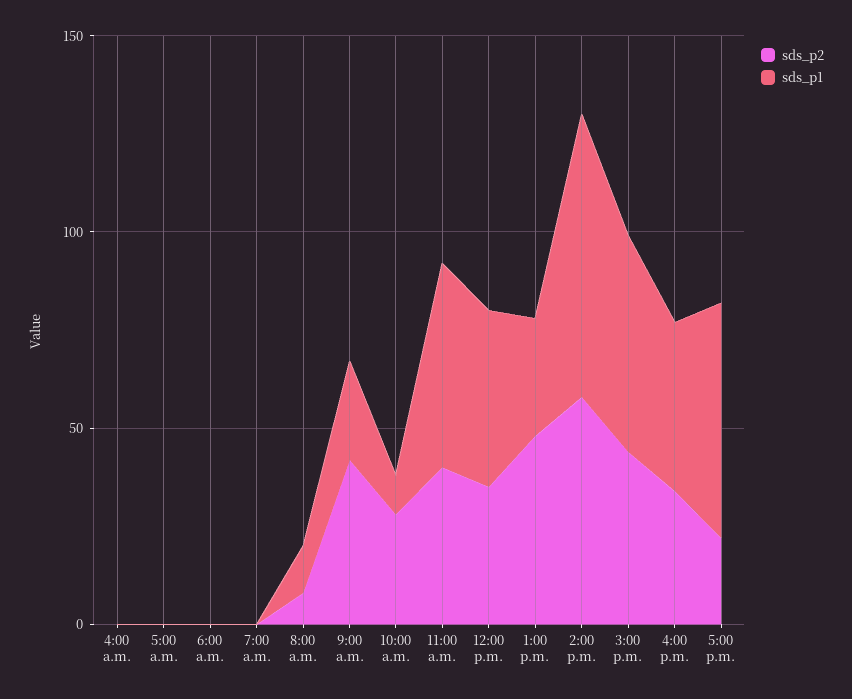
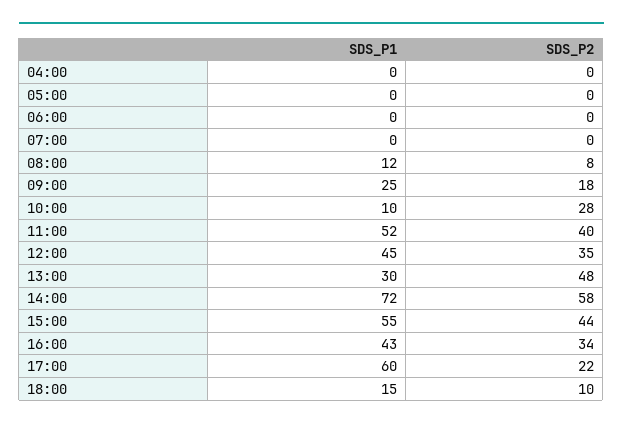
sds_p2, 9:00 a.m.: 40 -> 18
sds_p1, 18:00: none -> 15
sds_p2, 18:00: none -> 10

